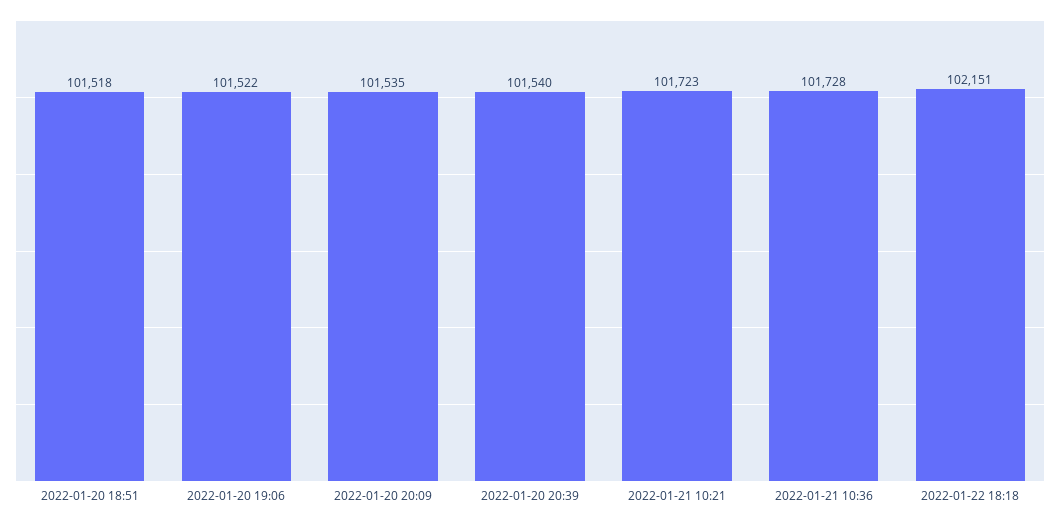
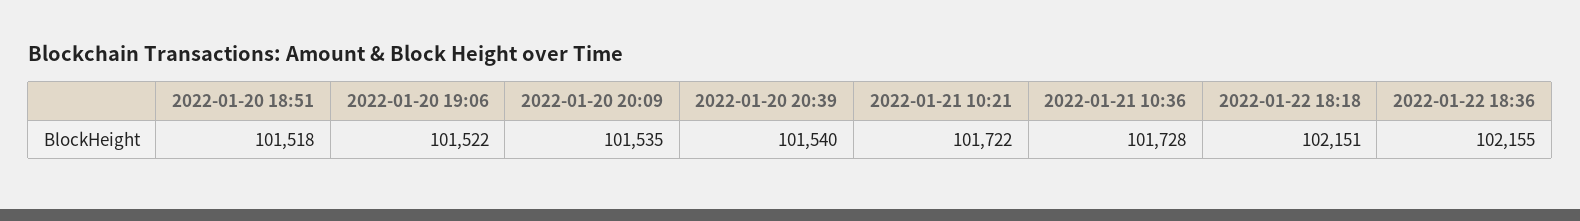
2022-01-21 10:21: 101723 -> 101722
2022-01-22 18:36: none -> 102155

